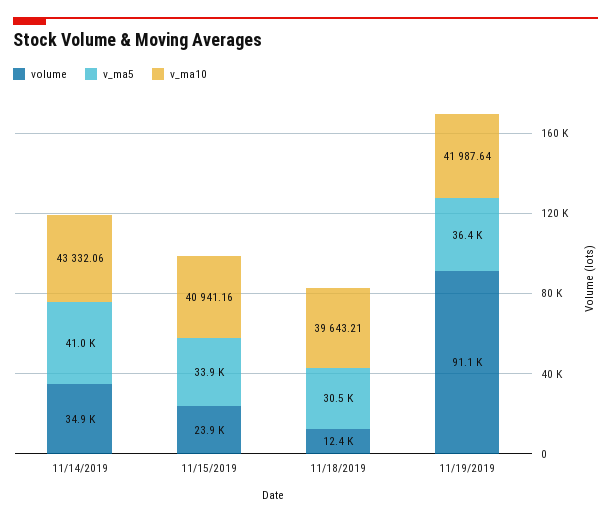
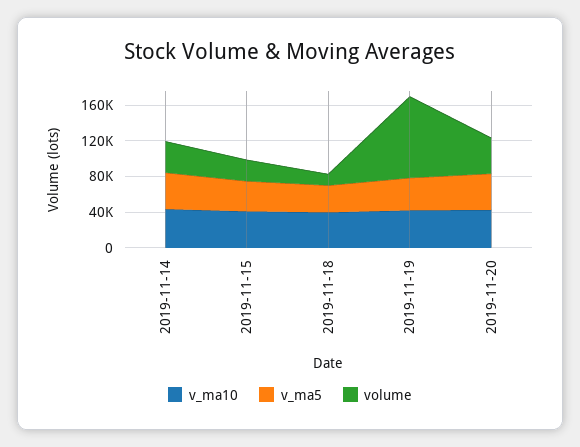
v_ma10, 2019-11-20: none -> 40000
v_ma5, 2019-11-20: none -> 40000
volume, 2019-11-20: none -> 40000

